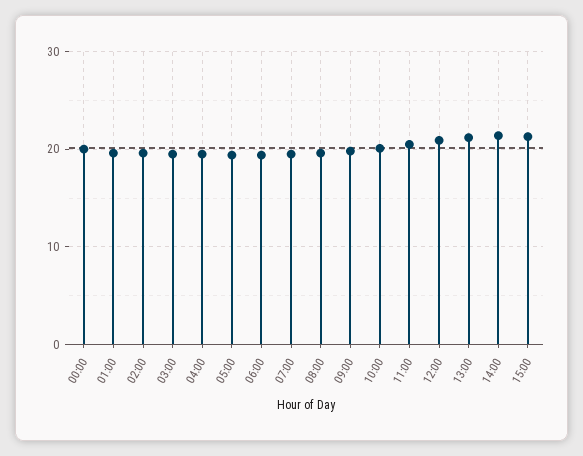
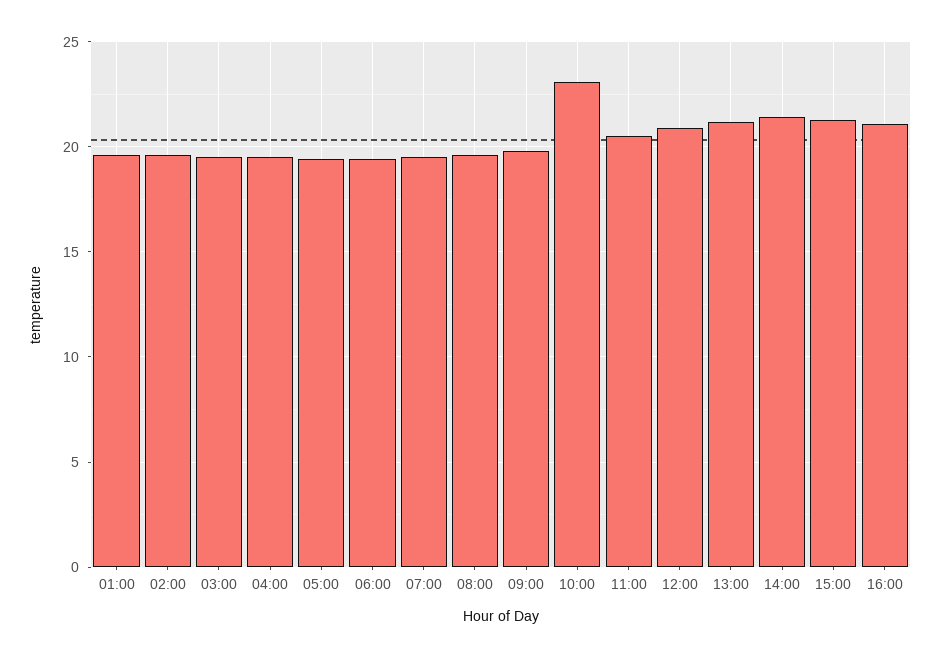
00:00: 20 -> none
10:00: 20 -> 23
16:00: none -> 21

